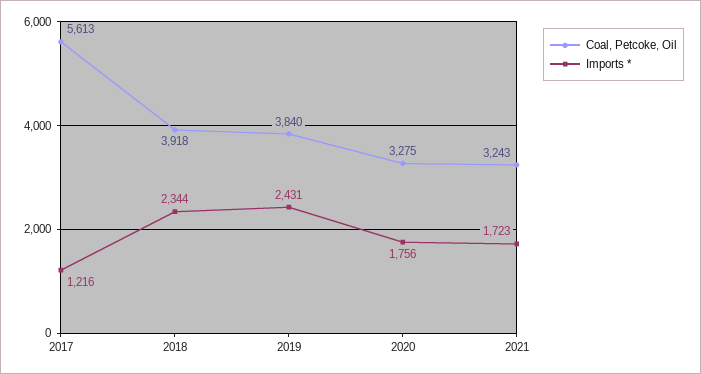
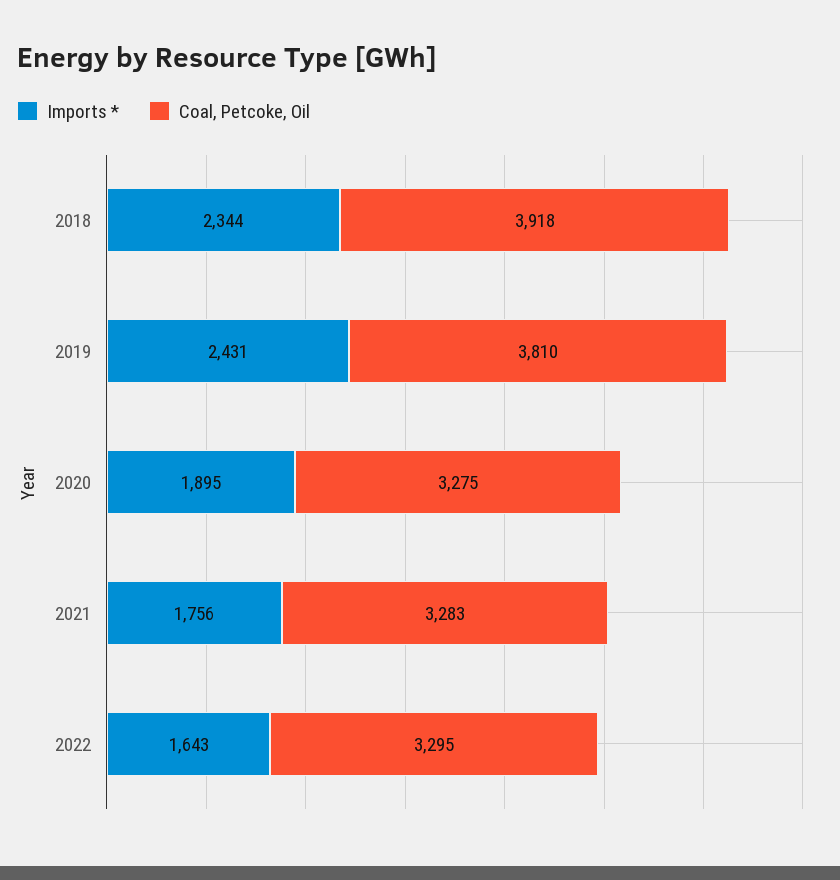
Coal, Petcoke, Oil, 2017: 5613 -> none
Imports *, 2017: 1216 -> none
Coal, Petcoke, Oil, 2019: 3840 -> 3810
Imports *, 2020: 1756 -> 1895
Coal, Petcoke, Oil, 2021: 3243 -> 3283
Imports *, 2021: 1723 -> 1756
Imports *, 2022: none -> 1643
Coal, Petcoke, Oil, 2022: none -> 3295

